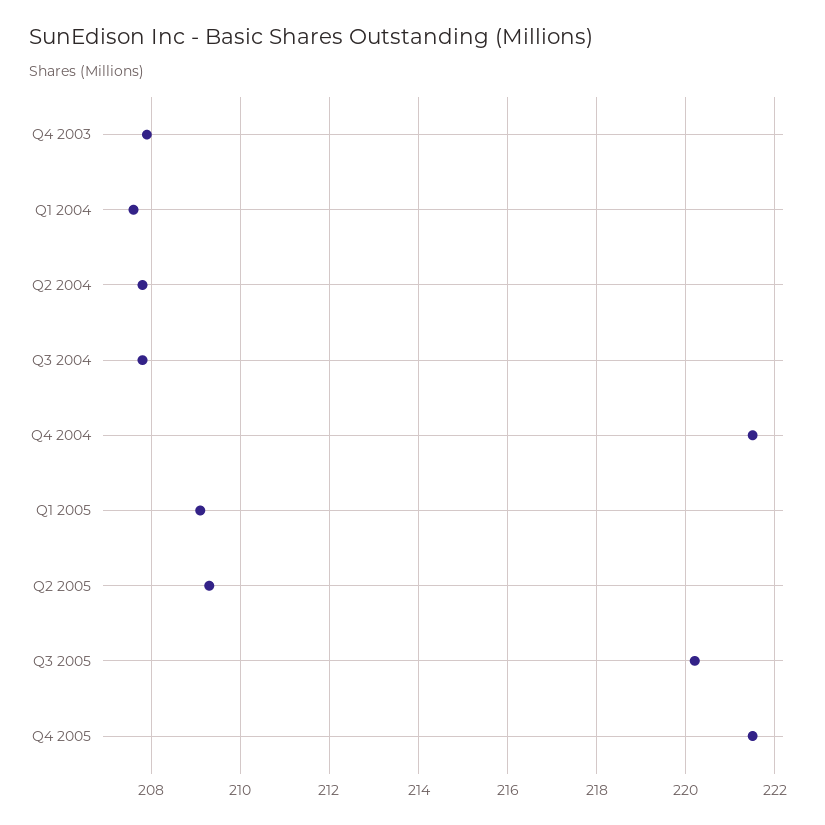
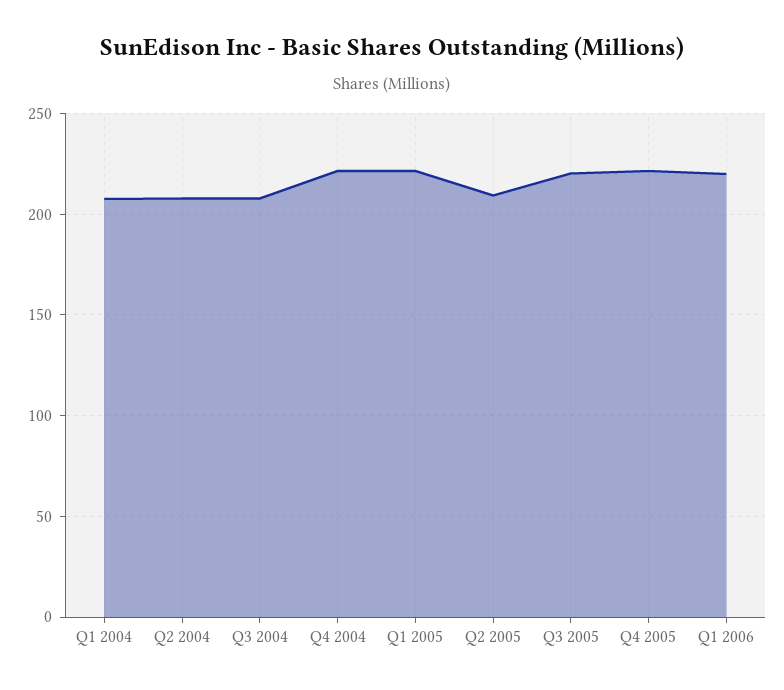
Q4 2003: 208 -> none
Q1 2005: 209 -> 220
Q1 2006: none -> 220

